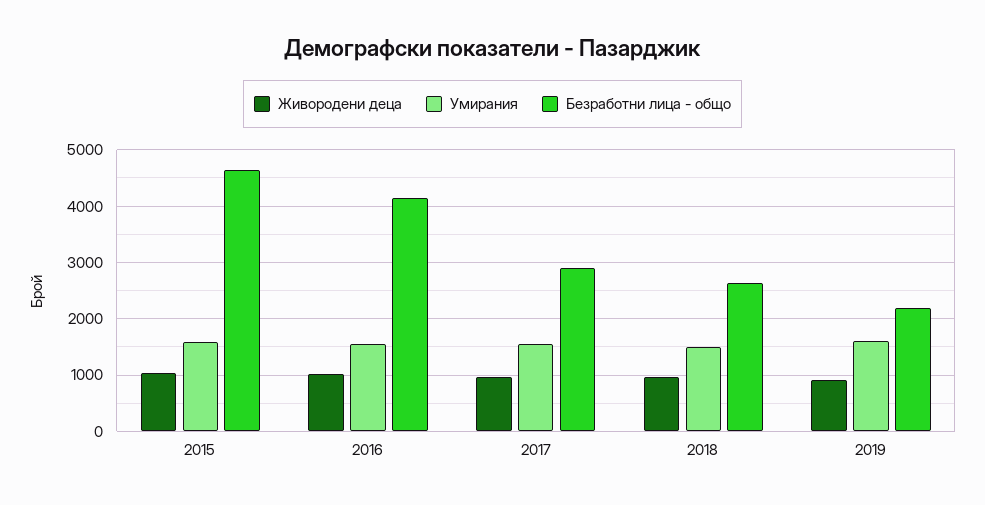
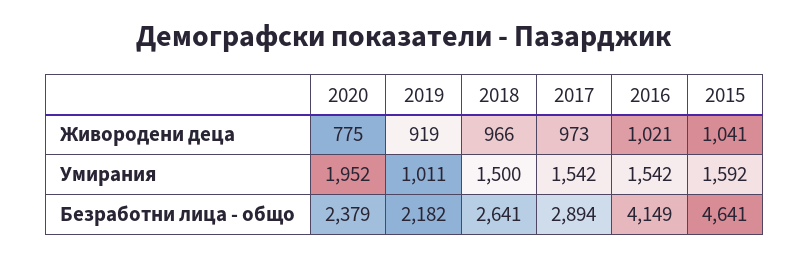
Умирания, 2019: 1600 -> 1011
Живородени деца, 2020: none -> 775
Умирания, 2020: none -> 1952
Безработни лица - общо, 2020: none -> 2379

